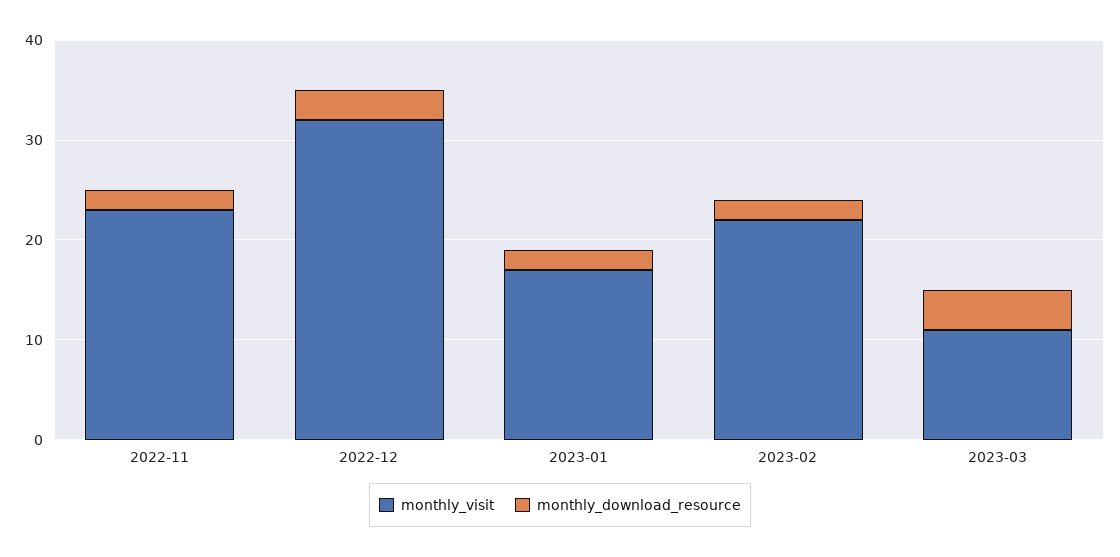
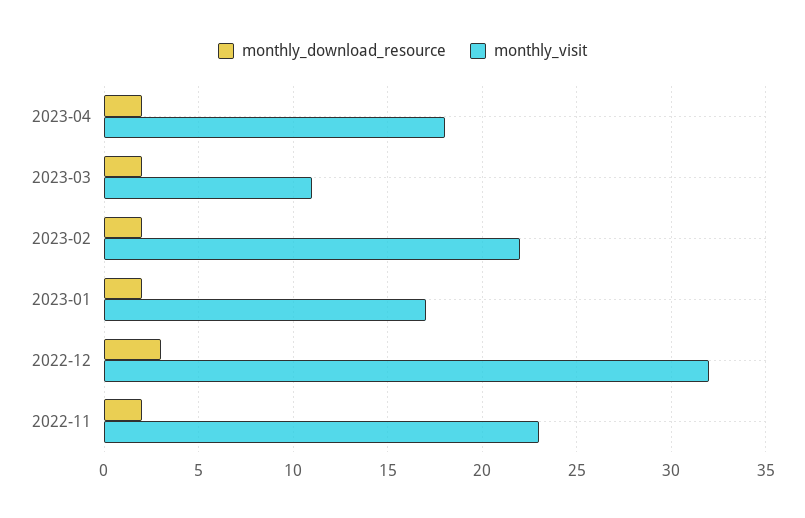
monthly_download_resource, 2023-03: 4 -> 2
monthly_download_resource, 2023-04: none -> 2
monthly_visit, 2023-04: none -> 18

